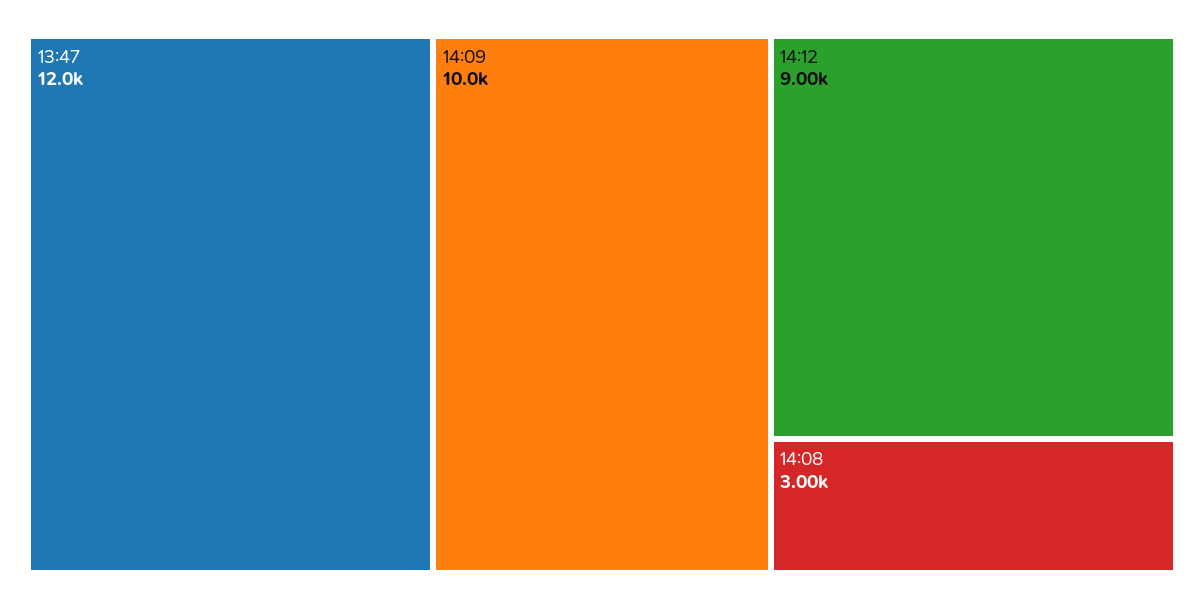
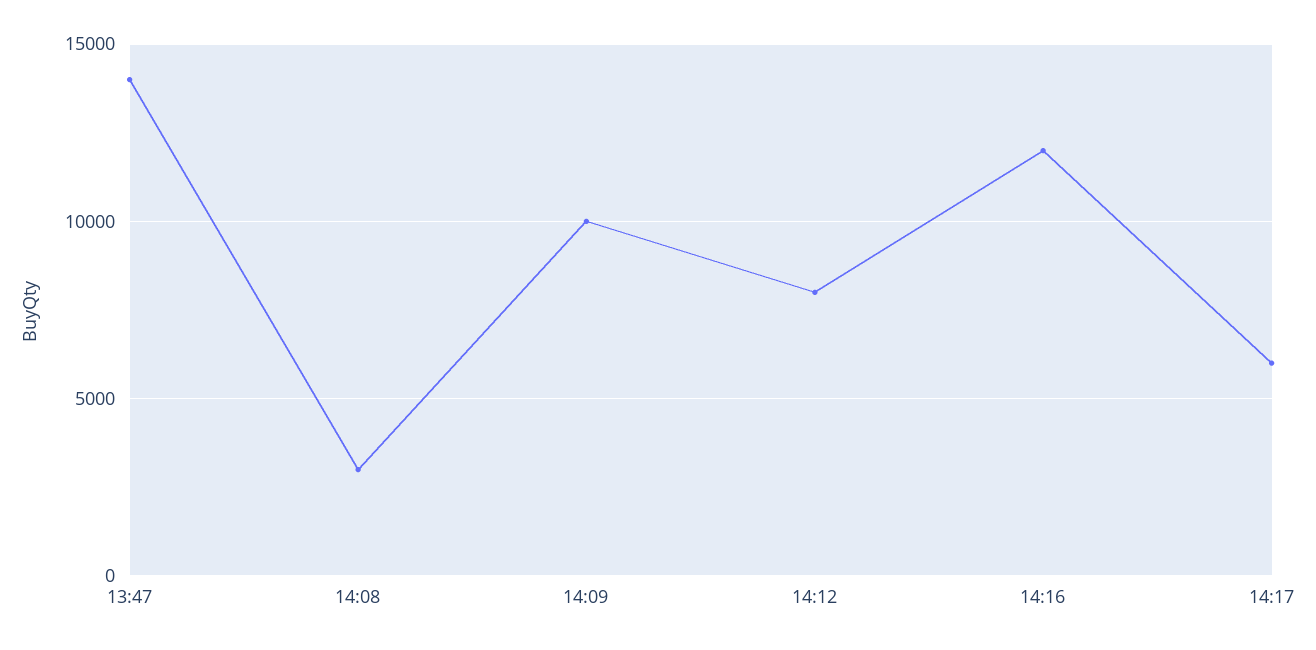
13:47: 12000 -> 14000
14:12: 9000 -> 8000
14:16: none -> 12000
14:17: none -> 6000

